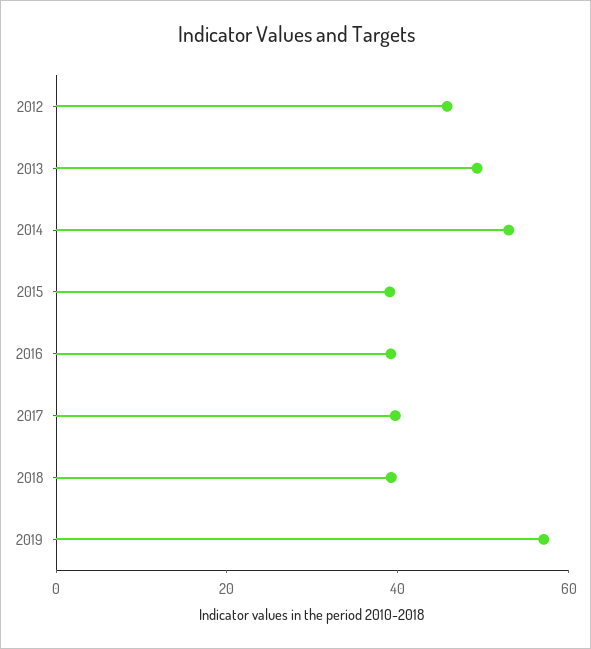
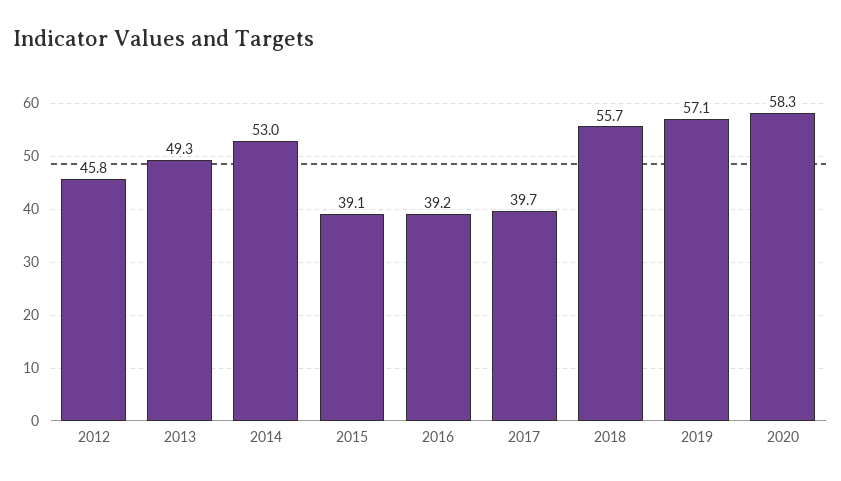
2018: 40 -> 55.7
2020: none -> 58.3

